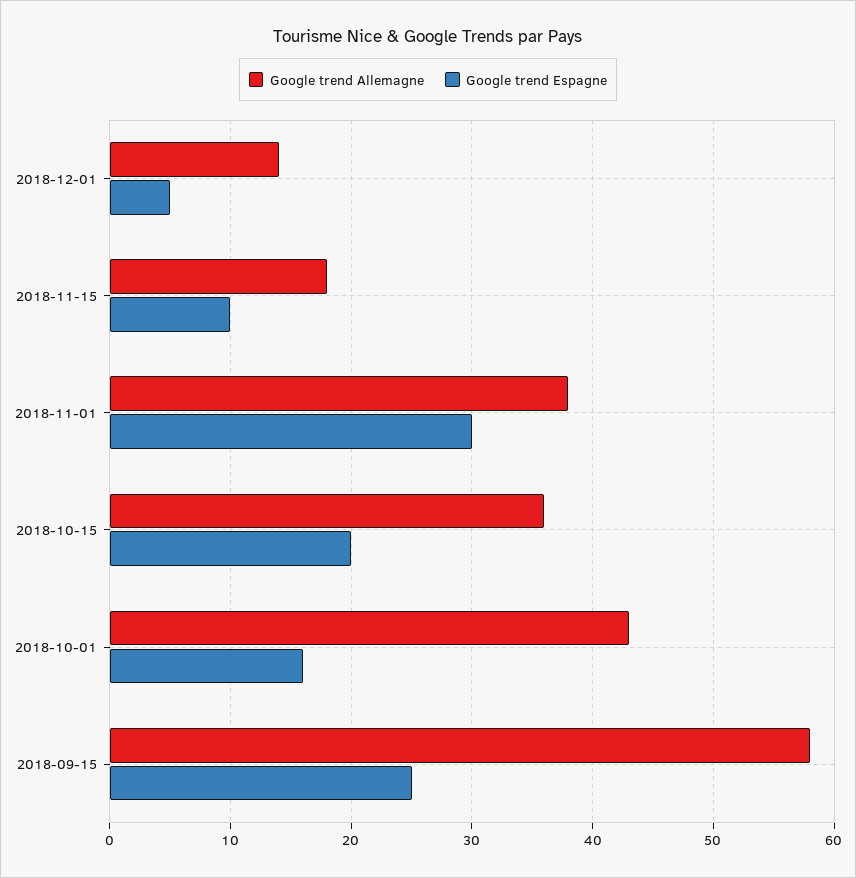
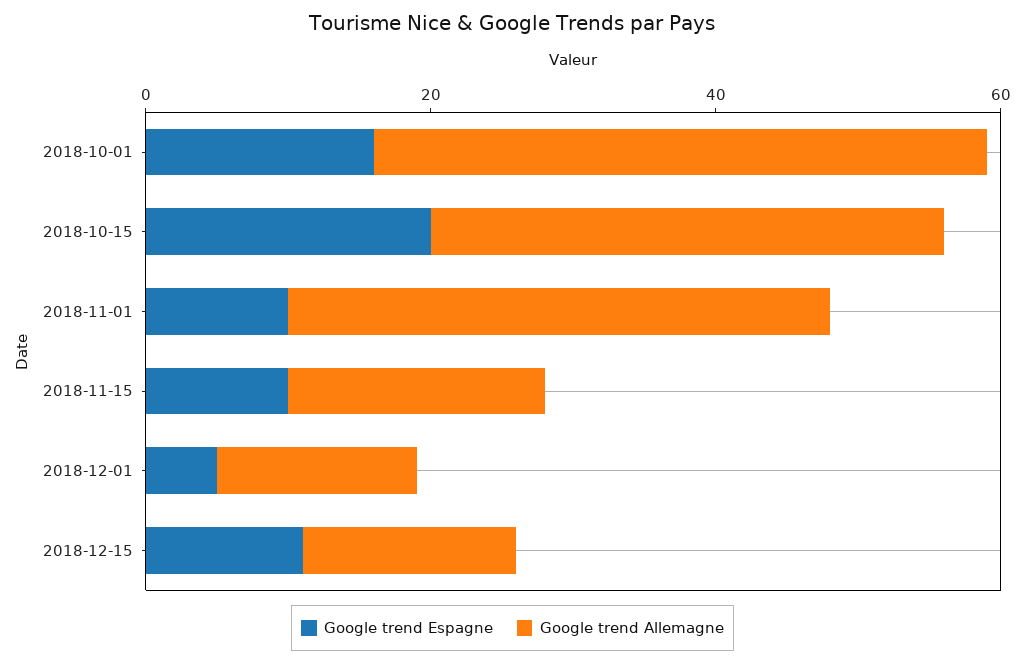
Google trend Espagne, 2018-11-01: 30 -> 10
Google trend Allemagne, 2018-09-15: 58 -> none
Google trend Espagne, 2018-09-15: 25 -> none
Google trend Espagne, 2018-12-15: none -> 10
Google trend Allemagne, 2018-12-15: none -> 15

